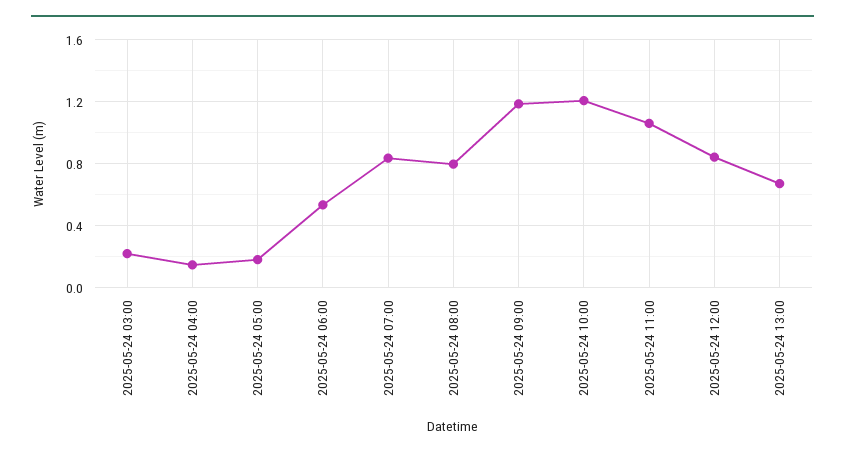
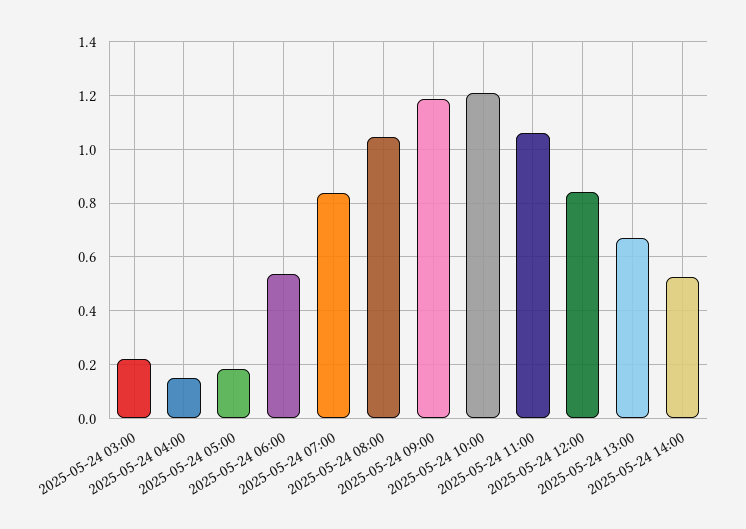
2025-05-24 08:00: 0.8 -> 1.05
2025-05-24 14:00: none -> 0.525

